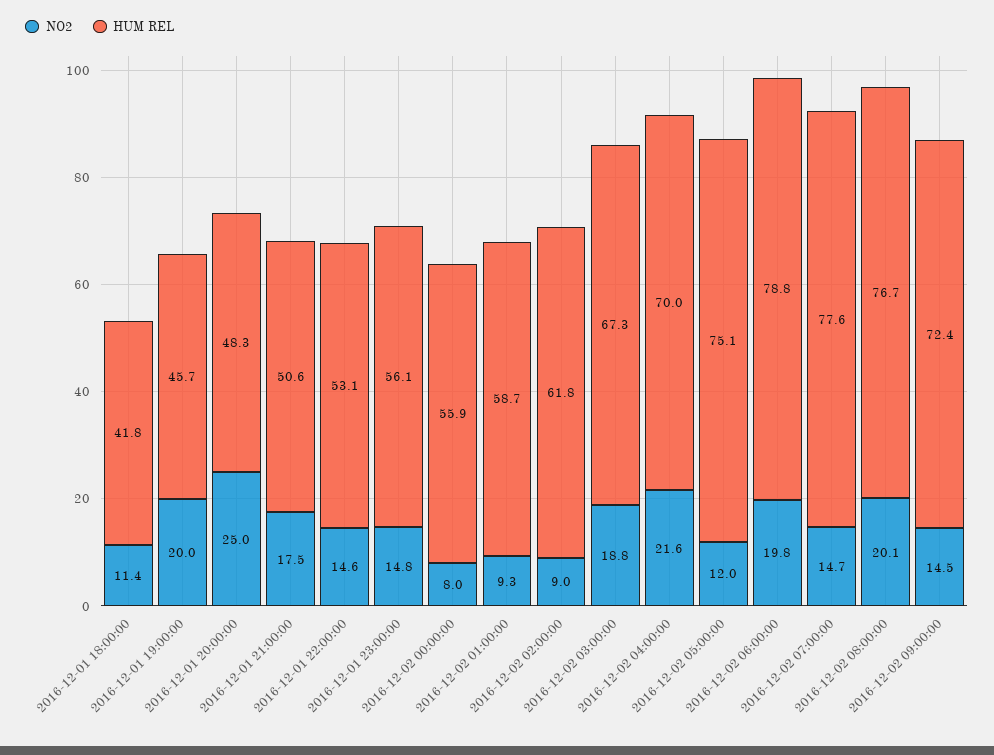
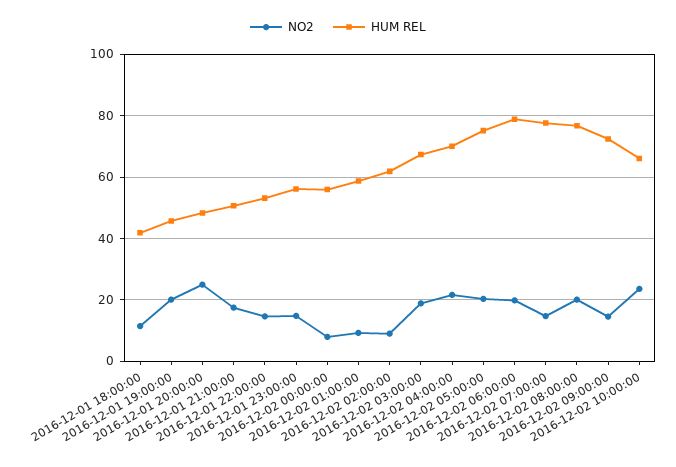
NO2, 2016-12-02 05:00:00: 12 -> 20
NO2, 2016-12-02 10:00:00: none -> 24
HUM REL, 2016-12-02 10:00:00: none -> 66

